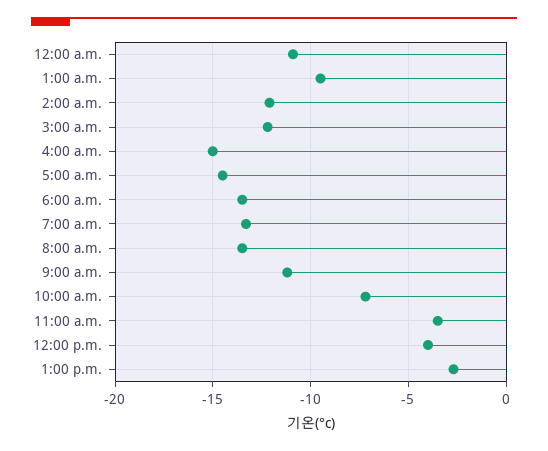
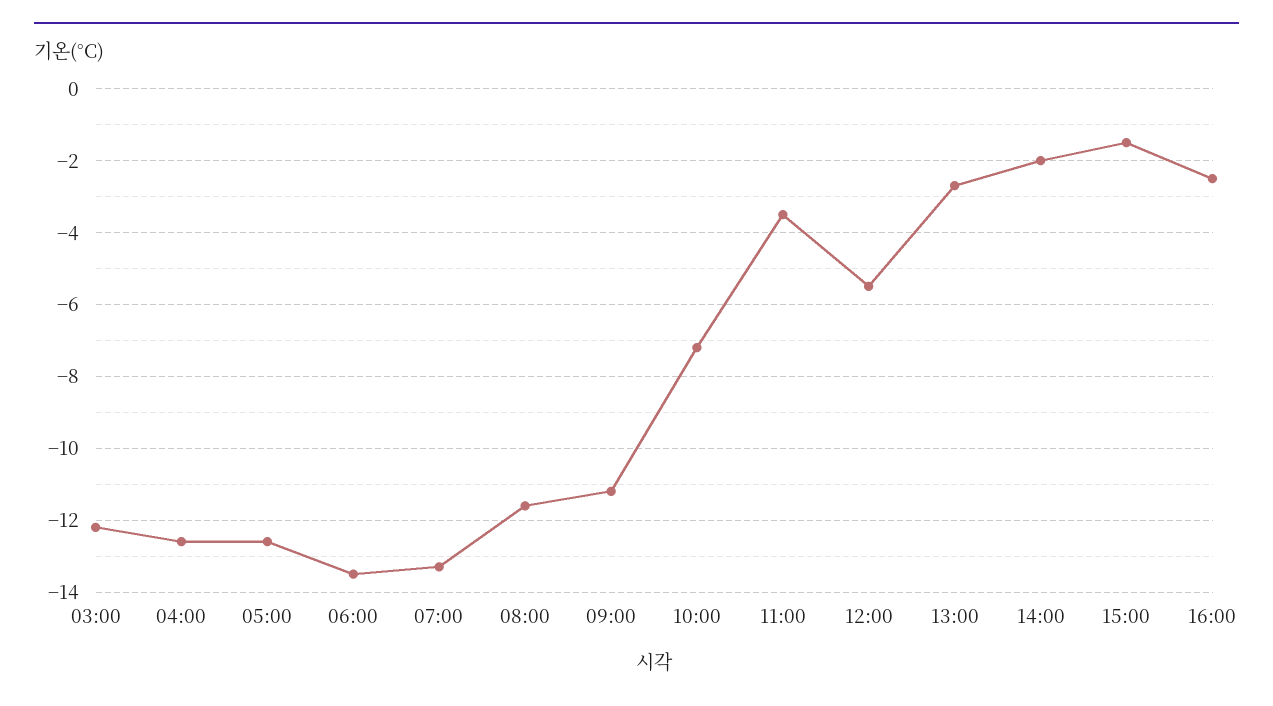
12:00 a.m.: -11 -> none
1:00 a.m.: -9.5 -> none
2:00 a.m.: -12 -> none
4:00 a.m.: -15 -> -12.5
5:00 a.m.: -14.5 -> -12.5
8:00 a.m.: -13.5 -> -11.5
12:00 p.m.: -4 -> -5.5
14:00: none -> -2
15:00: none -> -1.5
16:00: none -> -2.5

